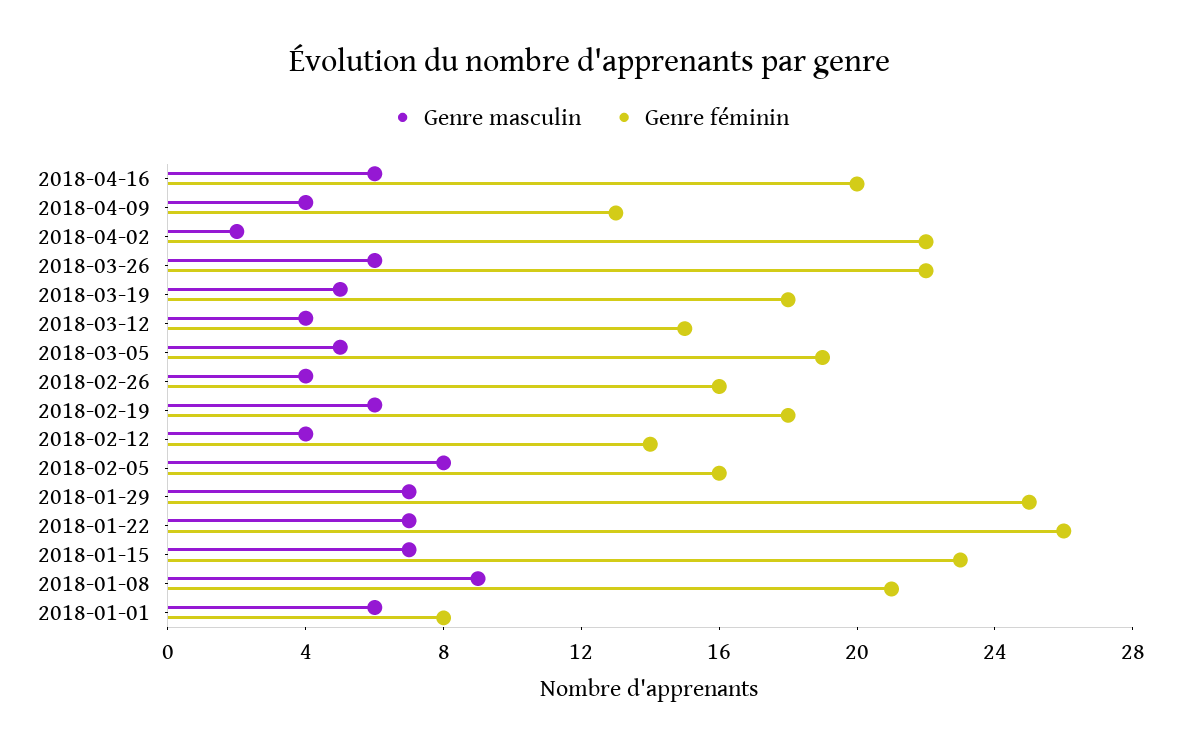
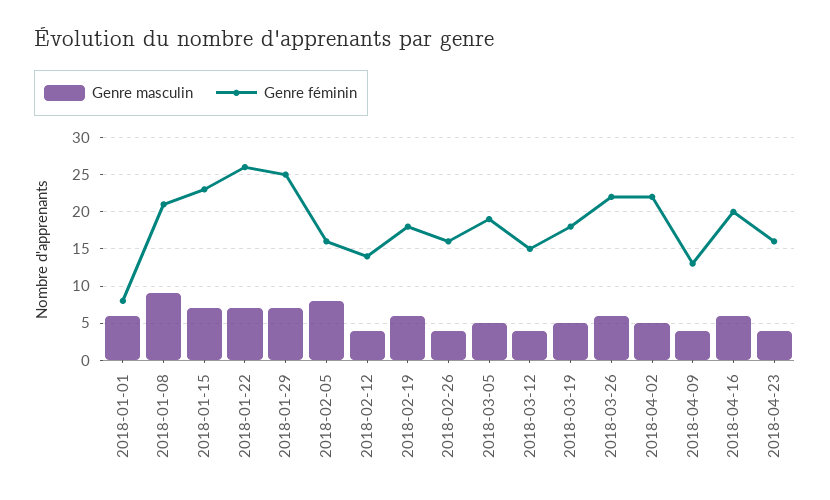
Genre masculin, 2018-04-02: 2 -> 5
Genre masculin, 2018-04-23: none -> 4
Genre féminin, 2018-04-23: none -> 16

